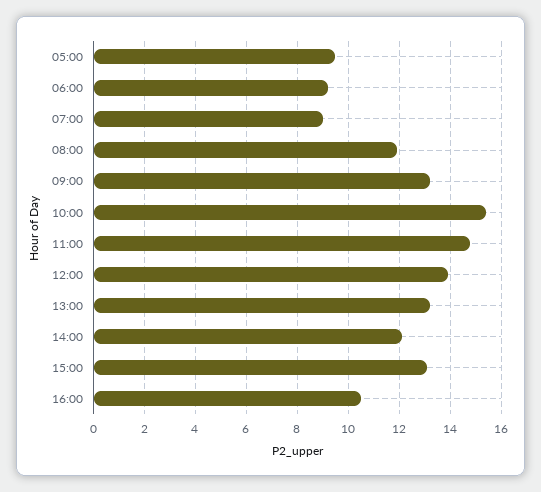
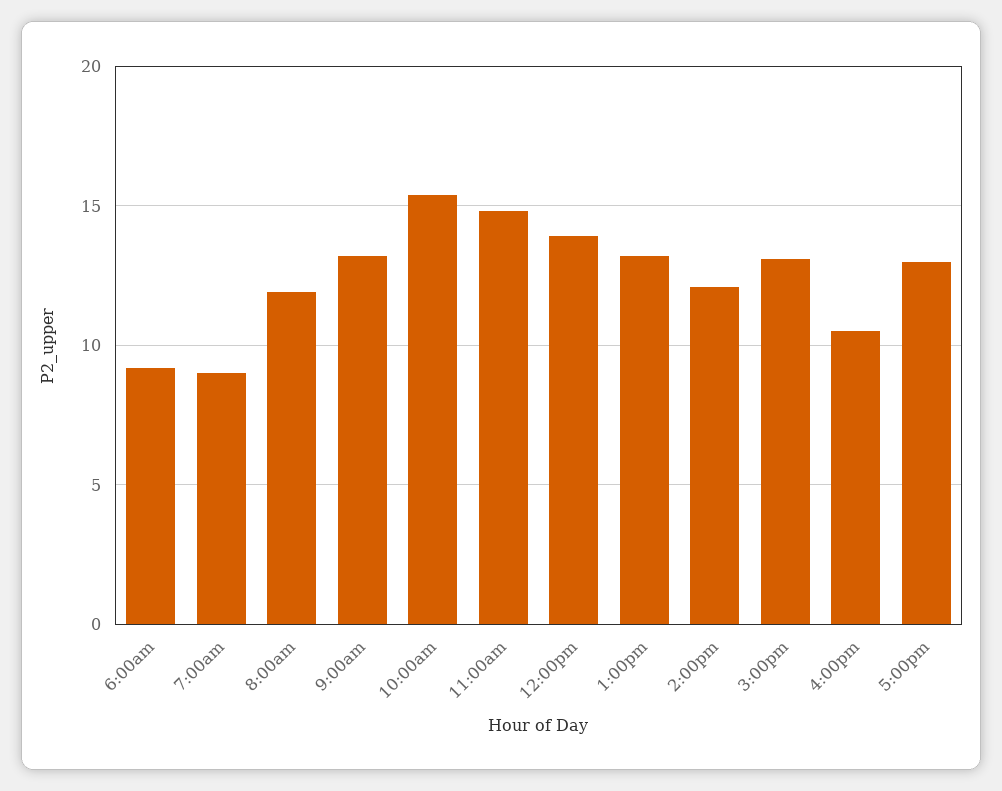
05:00: 9.5 -> none
5:00pm: none -> 13

